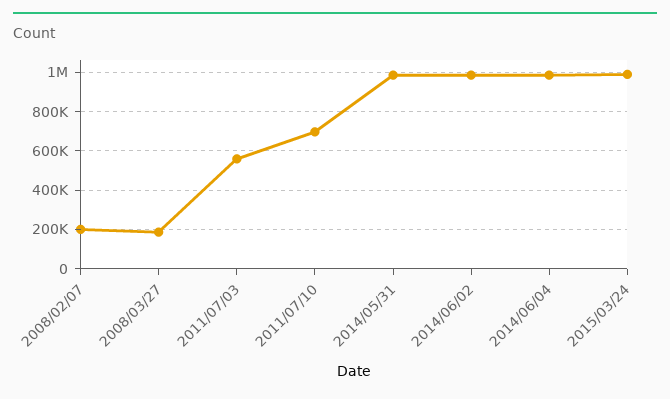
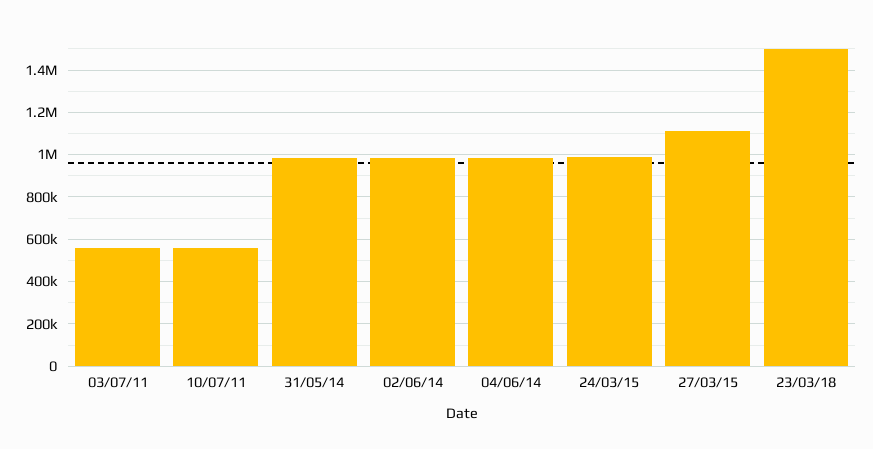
2008/02/07: 200000 -> none
2008/03/27: 200000 -> none
2011/07/10: 700000 -> 550000
27/03/15: none -> 1100000
23/03/18: none -> 1500000

